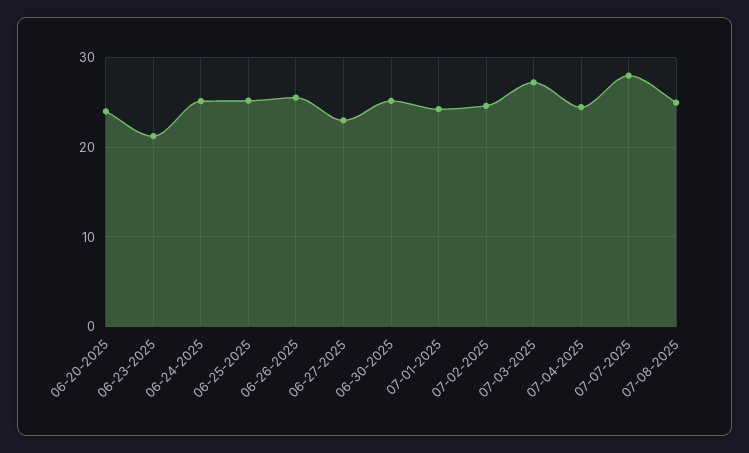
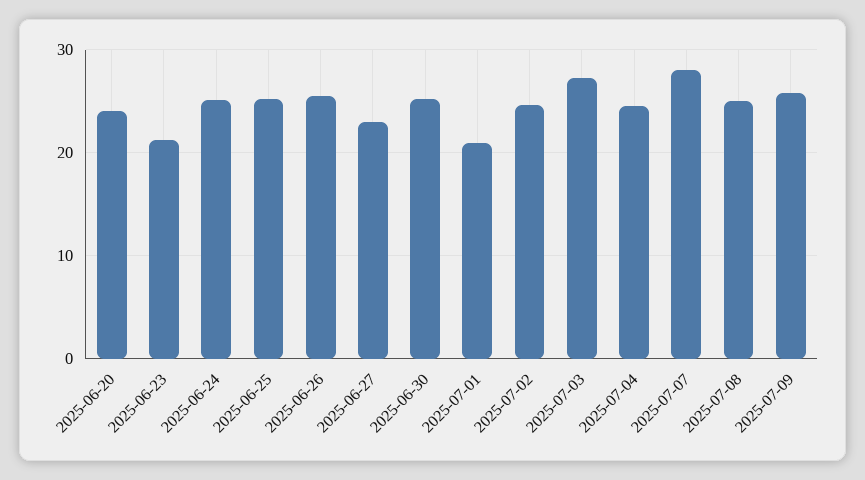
07-01-2025: 24 -> 21
2025-07-09: none -> 26

